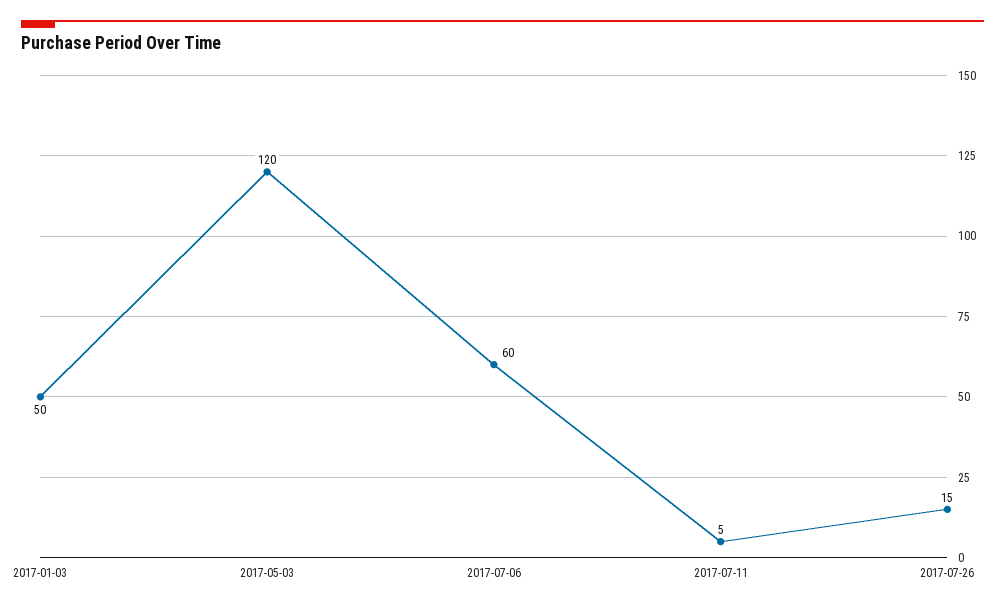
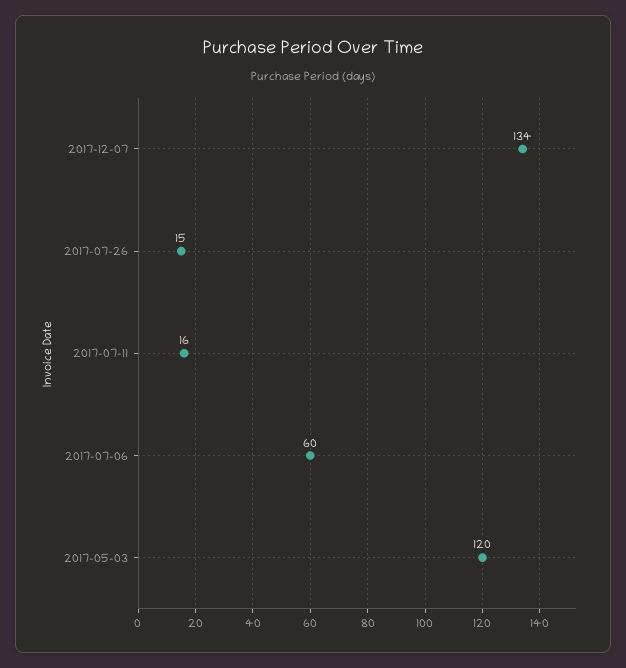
2017-01-03: 50 -> none
2017-07-11: 5 -> 16
2017-12-07: none -> 134

